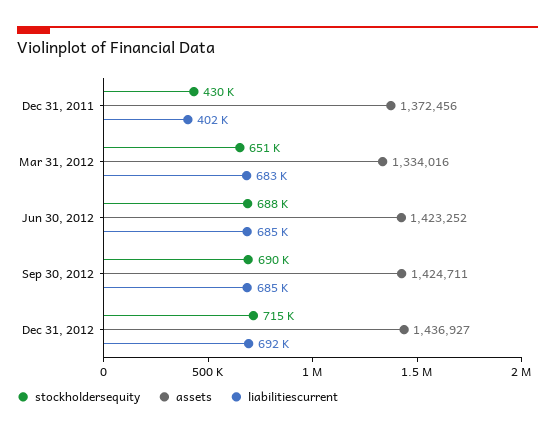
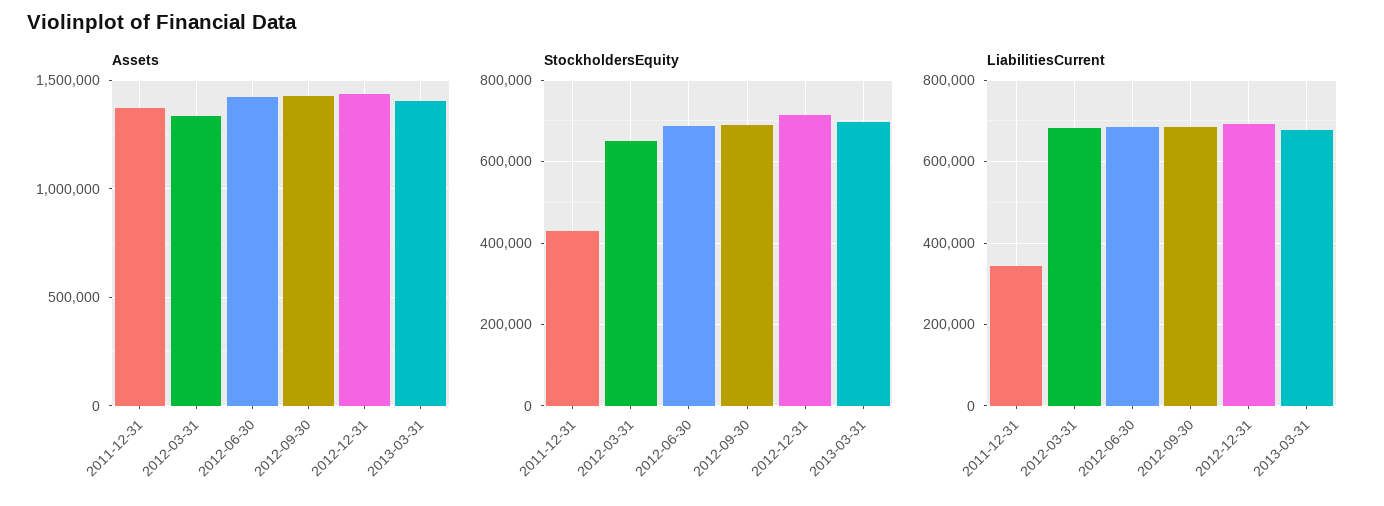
liabilitiescurrent, Dec 31, 2011: 402000 -> 340000
assets, 2013-03-31: none -> 1400000
stockholdersequity, 2013-03-31: none -> 700000
liabilitiescurrent, 2013-03-31: none -> 680000

